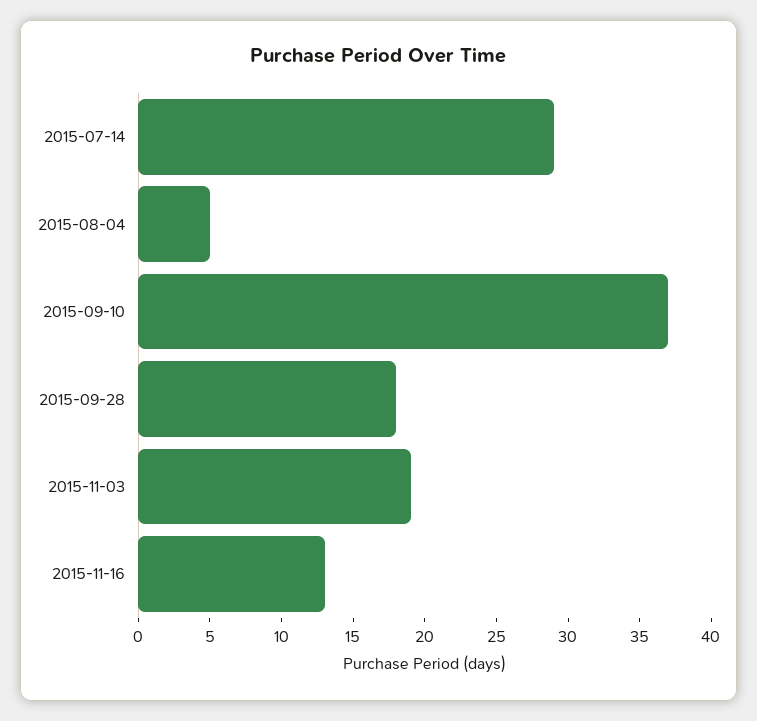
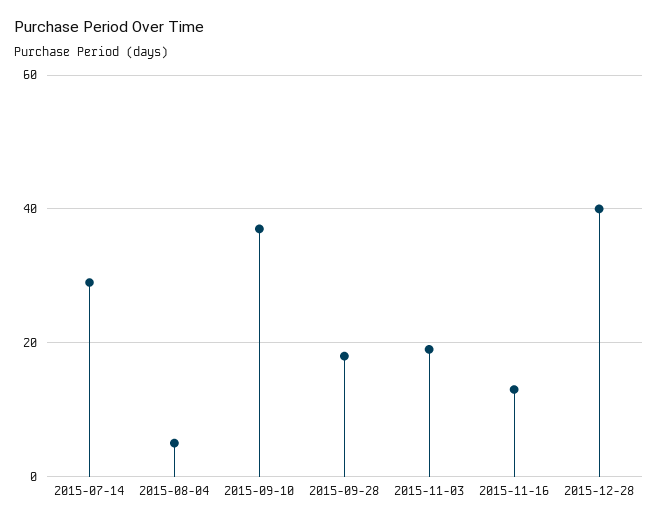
2015-12-28: none -> 40

